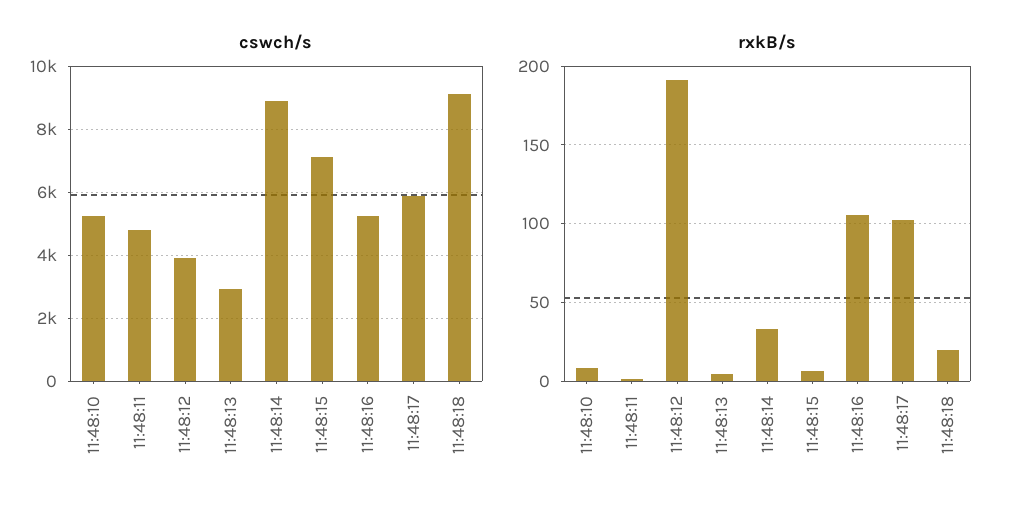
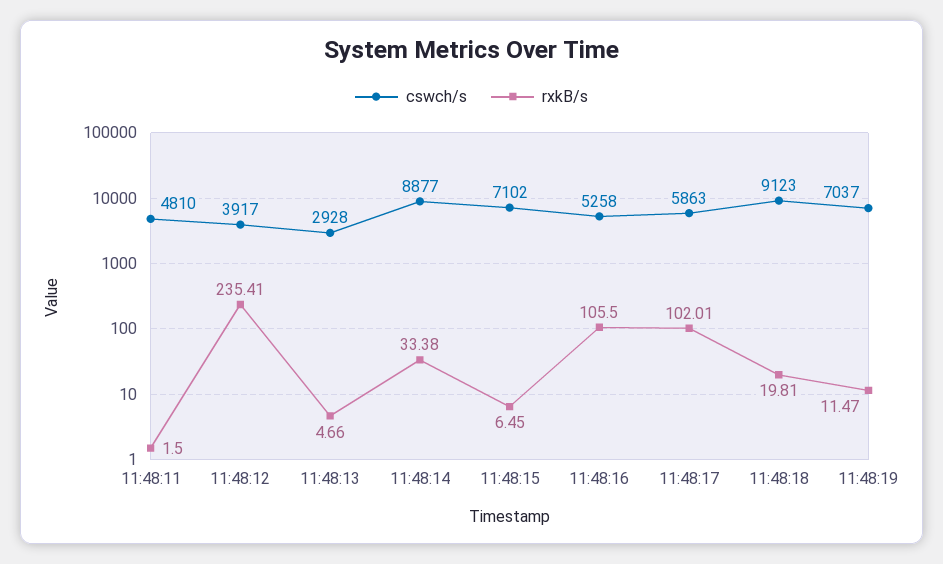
cswch/s, 11:48:10: 5200 -> none
rxkB/s, 11:48:10: 10 -> none
rxkB/s, 11:48:12: 190 -> 235.41
cswch/s, 11:48:19: none -> 7037
rxkB/s, 11:48:19: none -> 11.47

